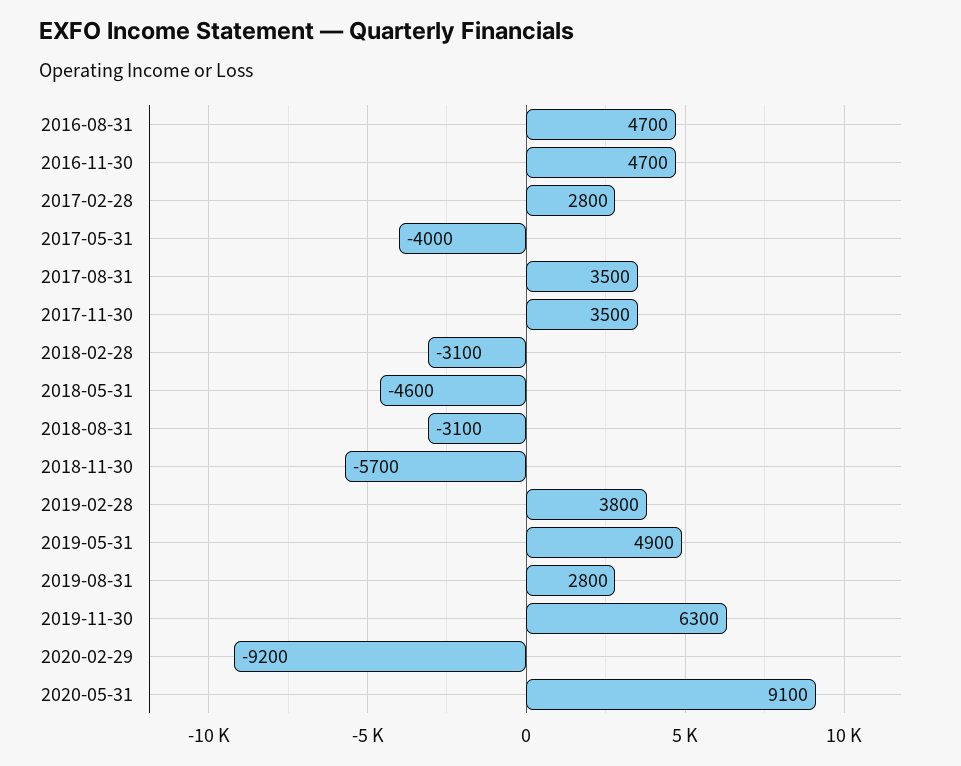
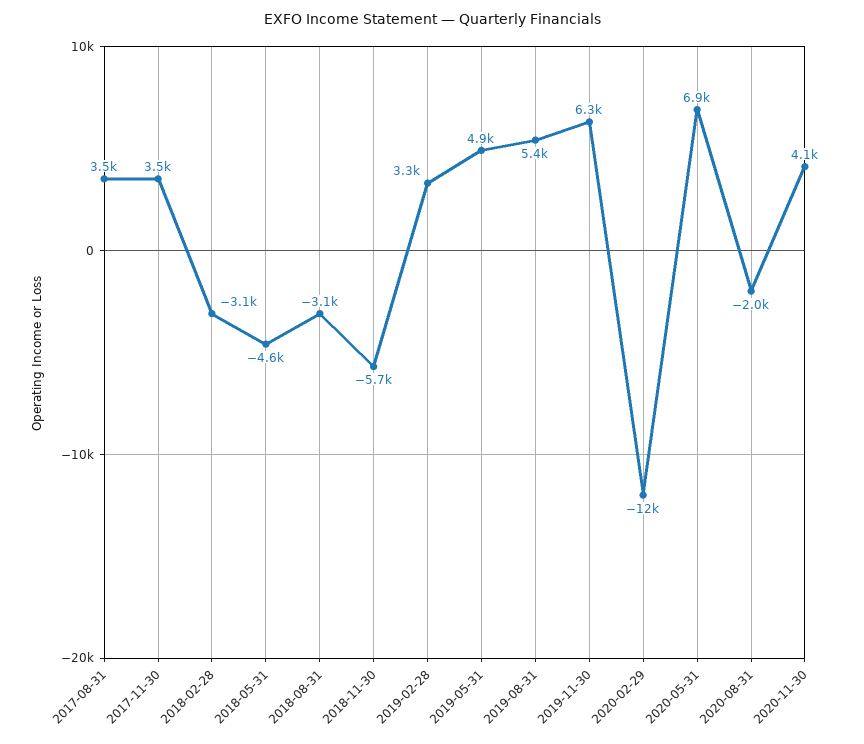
2016-08-31: 4700 -> none
2016-11-30: 4700 -> none
2017-02-28: 2800 -> none
2017-05-31: -4000 -> none
2019-02-28: 3800 -> 3300
2019-08-31: 2800 -> 5400
2020-02-29: -9200 -> -12000
2020-05-31: 9100 -> 6900
2020-08-31: none -> -2000
2020-11-30: none -> 4100

